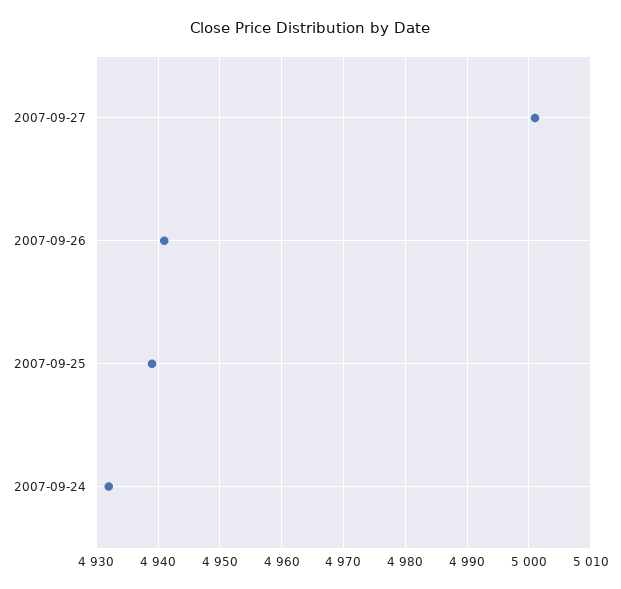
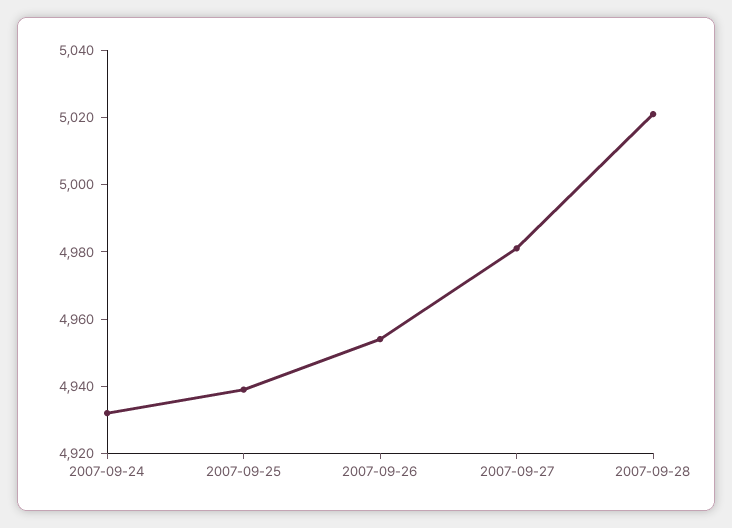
2007-09-27: 5001 -> 4980
2007-09-26: 4941 -> 4955
2007-09-28: none -> 5020

